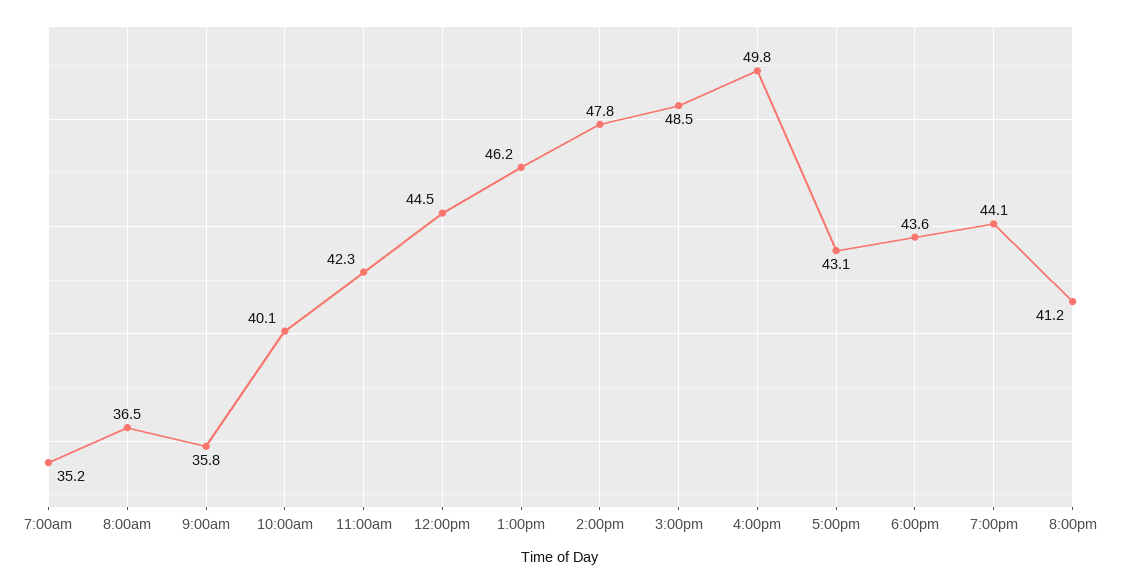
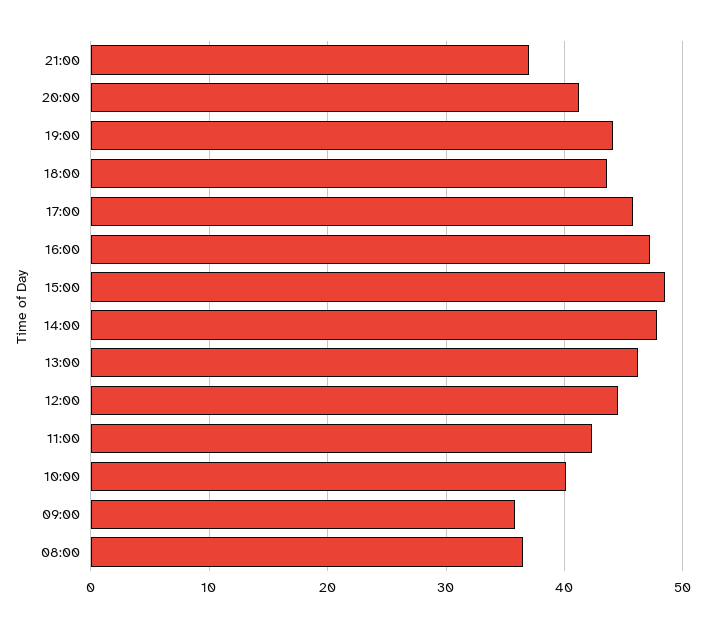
7:00am: 35.2 -> none
4:00pm: 49.8 -> 47
5:00pm: 43.1 -> 46
21:00: none -> 37

